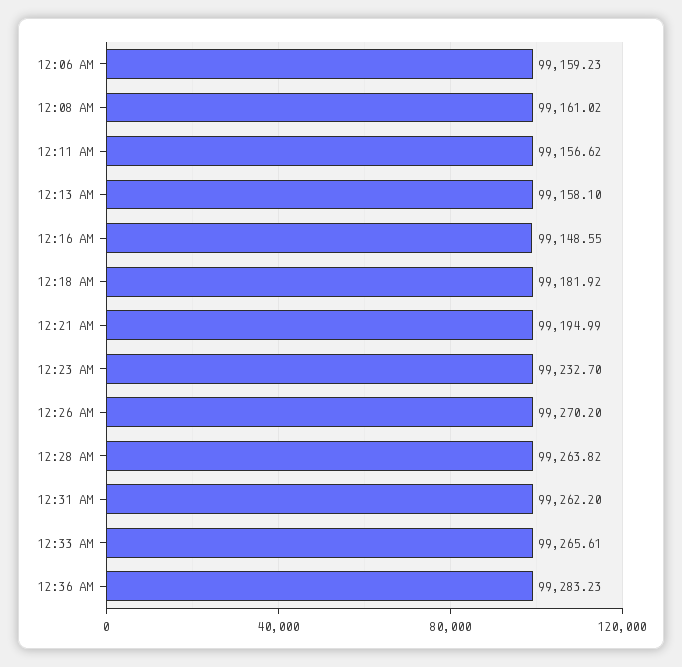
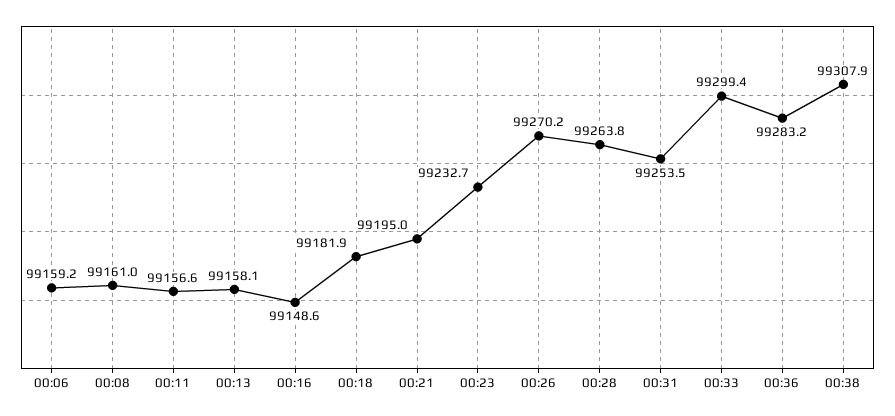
12:31 AM: 99262.2 -> 99253.5
12:33 AM: 99265.61 -> 99299.4
00:38: none -> 99307.9

